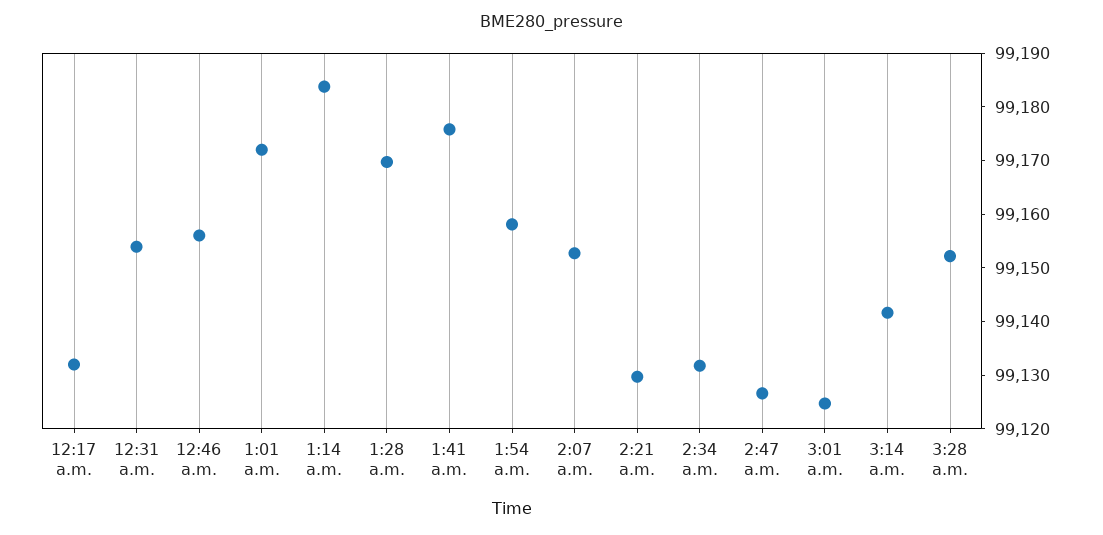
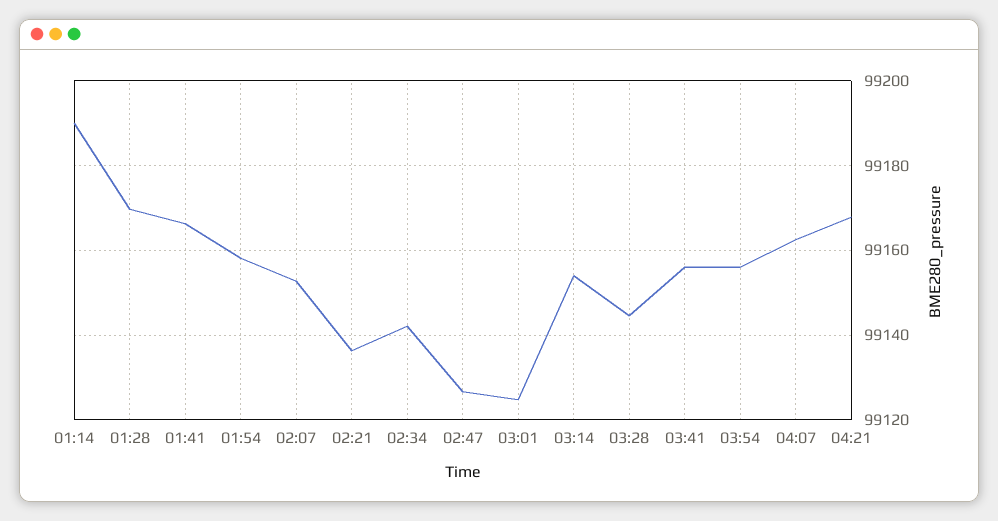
12:17 a.m.: 99132 -> none
12:31 a.m.: 99154 -> none
12:46 a.m.: 99156 -> none
1:01 a.m.: 99172 -> none
1:14 a.m.: 99184 -> 99190
1:41 a.m.: 99176 -> 99166
2:21 a.m.: 99130 -> 99136
2:34 a.m.: 99132 -> 99142
3:14 a.m.: 99142 -> 99154
3:28 a.m.: 99152 -> 99144
03:41: none -> 99156
03:54: none -> 99156
04:07: none -> 99162
04:21: none -> 99168

